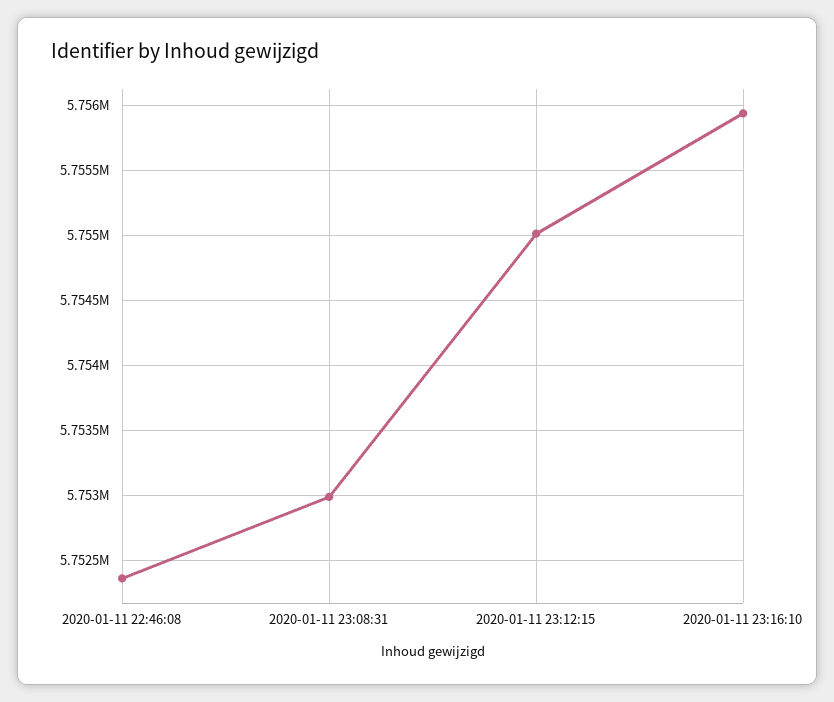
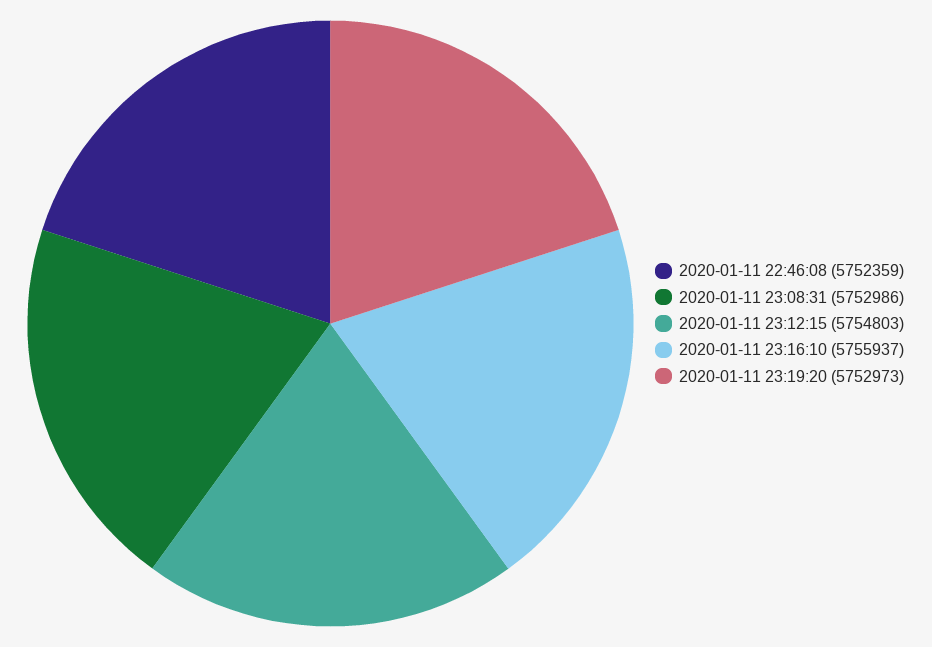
2020-01-11 23:12:15: 5755000 -> 5754803
2020-01-11 23:19:20: none -> 5752973

